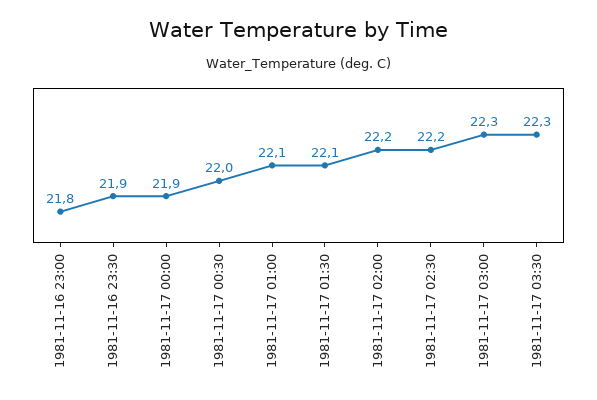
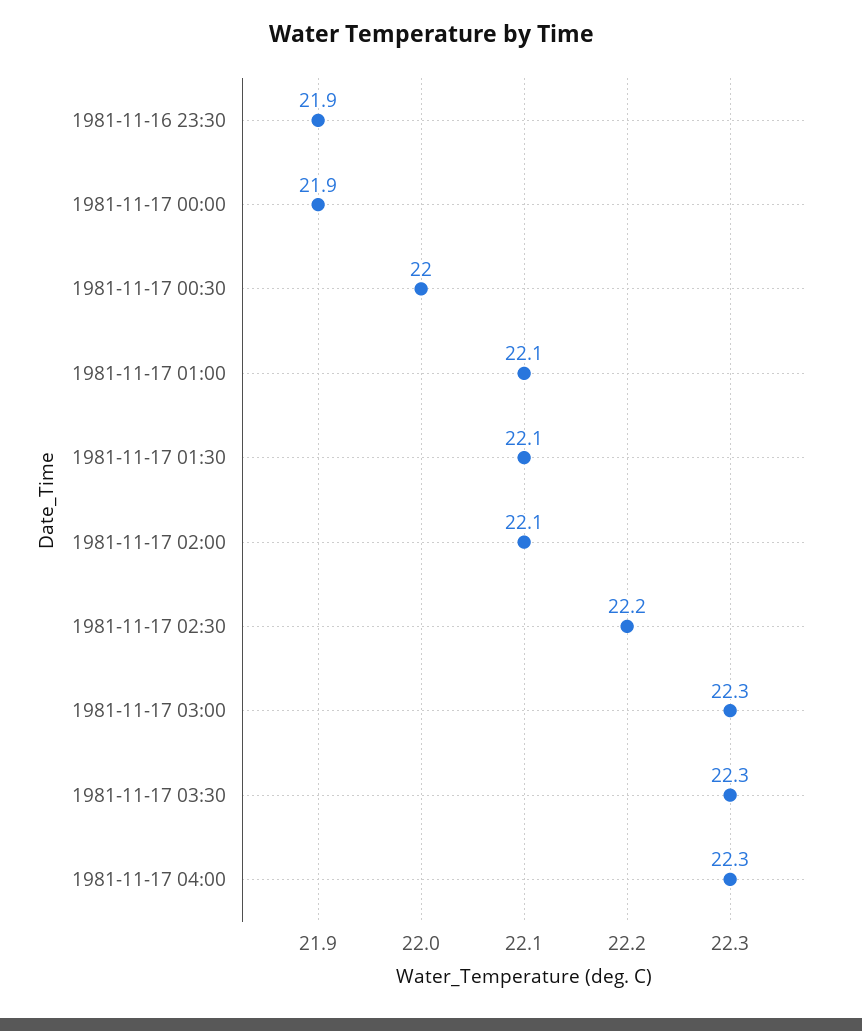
1981-11-16 23:00: 21.8 -> none
1981-11-17 02:00: 22.2 -> 22.1
1981-11-17 04:00: none -> 22.3

